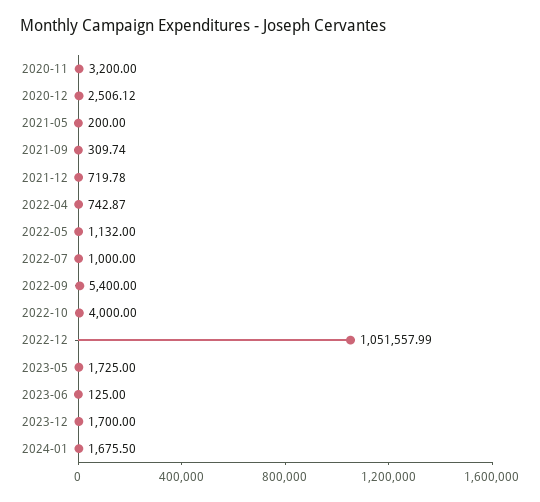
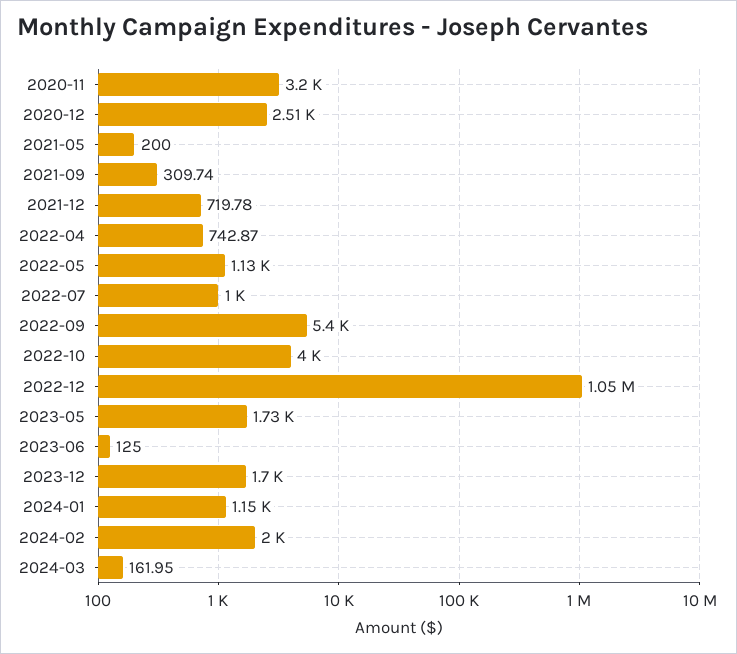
2024-01: 1675.5 -> 1150
2024-02: none -> 2000
2024-03: none -> 161.95

